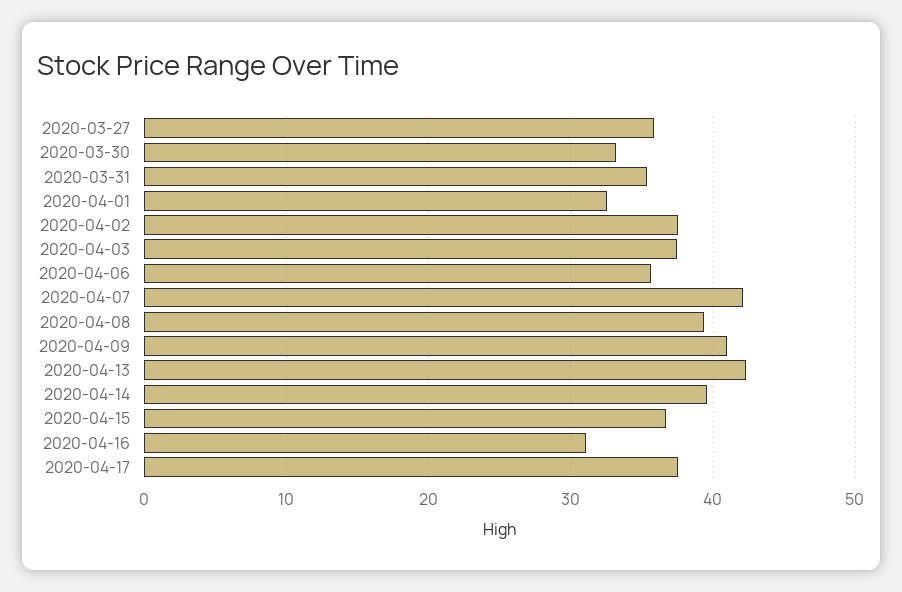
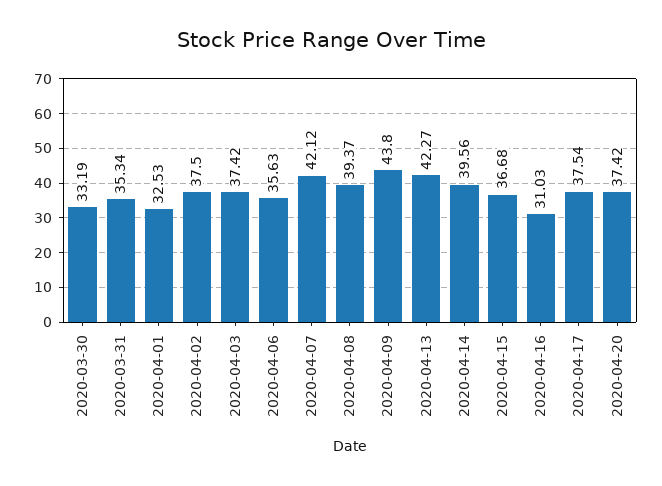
2020-03-27: 36 -> none
2020-04-09: 41 -> 43.8
2020-04-20: none -> 37.42

